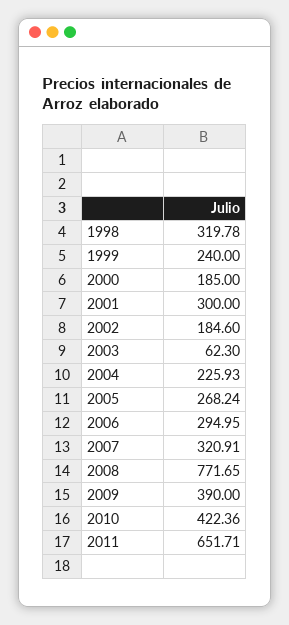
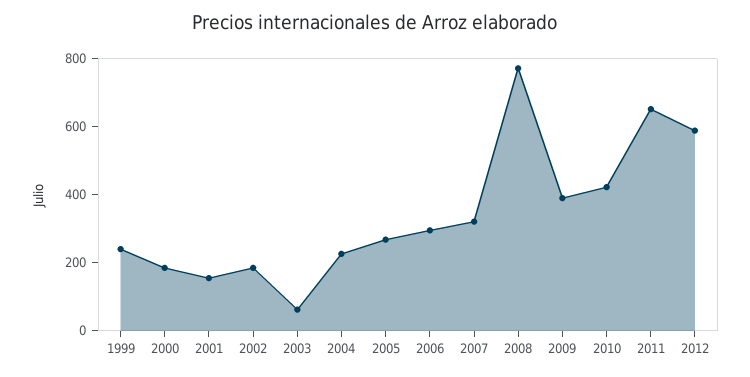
1998: 319.78 -> none
2001: 300 -> 150
2012: none -> 600

